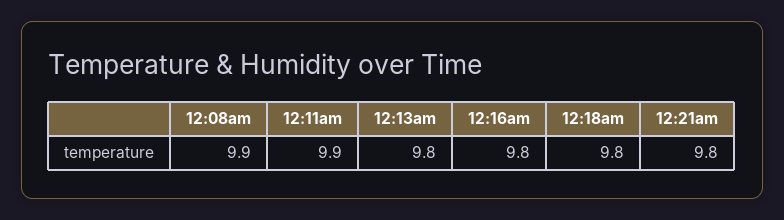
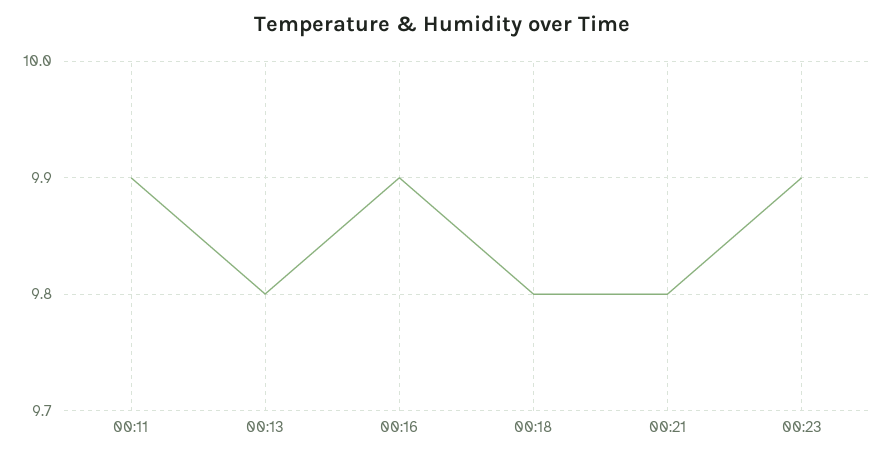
12:08am: 9.9 -> none
12:16am: 9.8 -> 9.9
00:23: none -> 9.9

